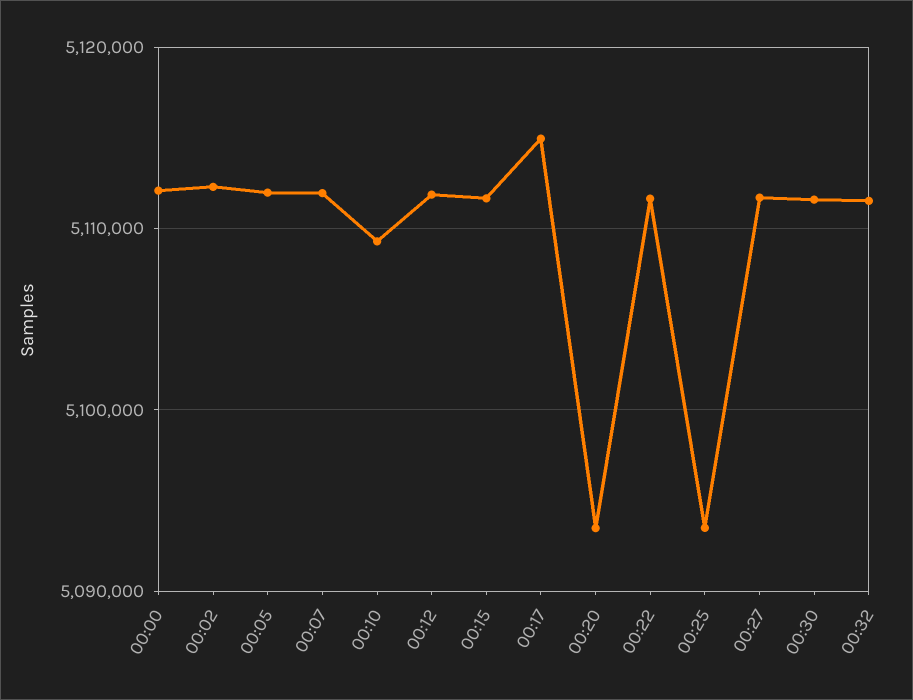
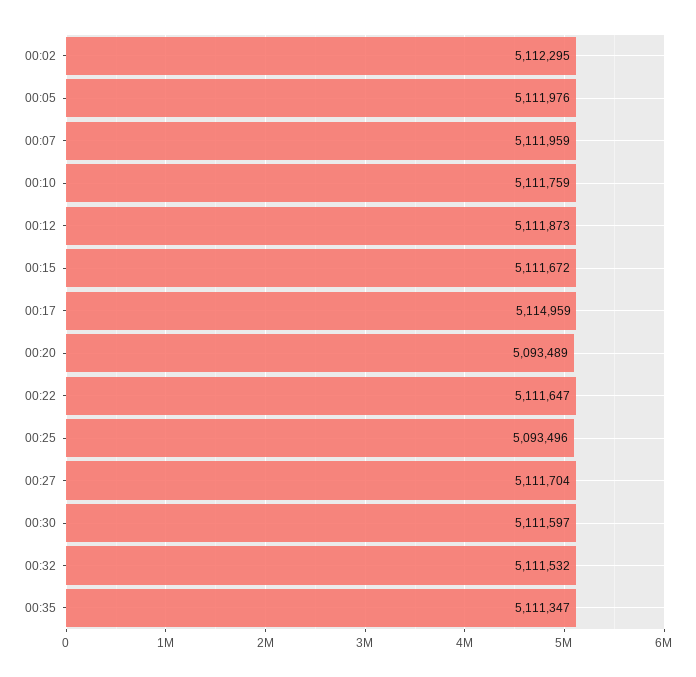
00:00: 5112000 -> none
00:10: 5109000 -> 5111759
00:35: none -> 5111347

